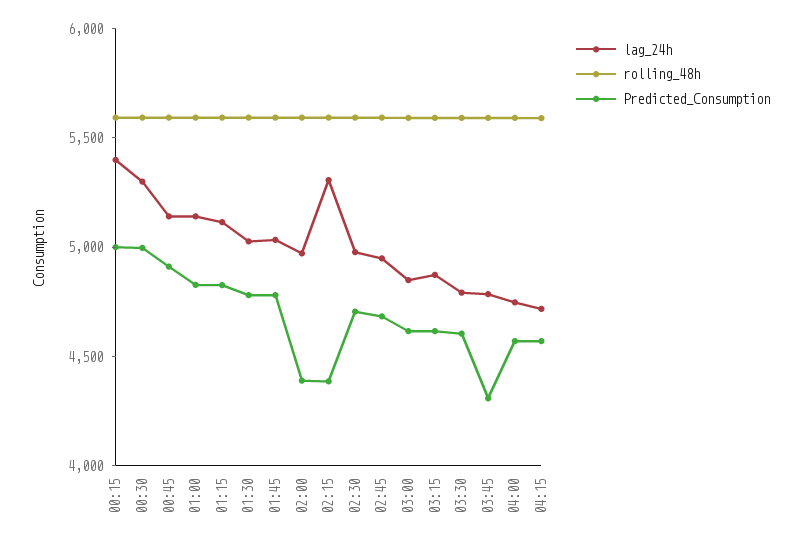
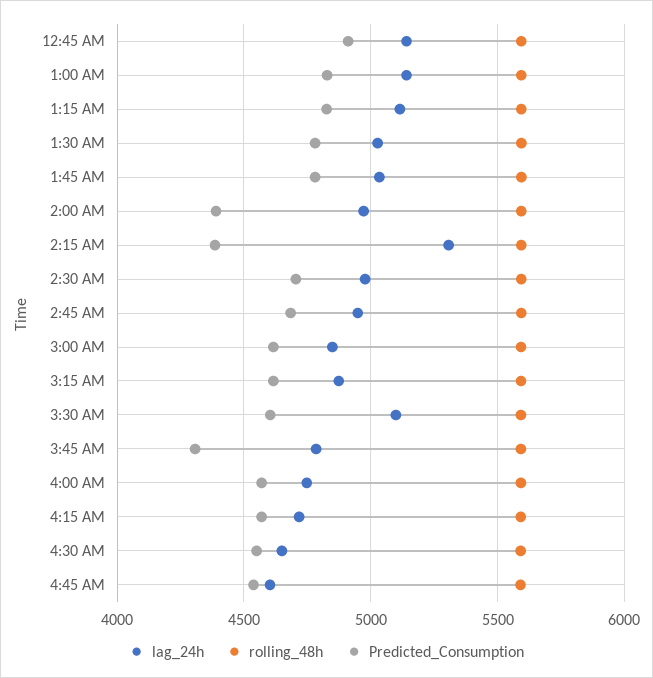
lag_24h, 00:15: 5400 -> none
rolling_48h, 00:15: 5600 -> none
Predicted_Consumption, 00:15: 5000 -> none
lag_24h, 00:30: 5300 -> none
rolling_48h, 00:30: 5600 -> none
Predicted_Consumption, 00:30: 5000 -> none
lag_24h, 03:30: 4800 -> 5100
lag_24h, 4:30 AM: none -> 4650
rolling_48h, 4:30 AM: none -> 5600
Predicted_Consumption, 4:30 AM: none -> 4550
lag_24h, 4:45 AM: none -> 4600
rolling_48h, 4:45 AM: none -> 5600
Predicted_Consumption, 4:45 AM: none -> 4550

